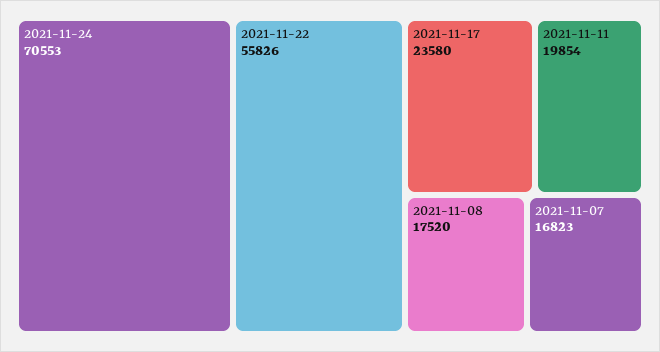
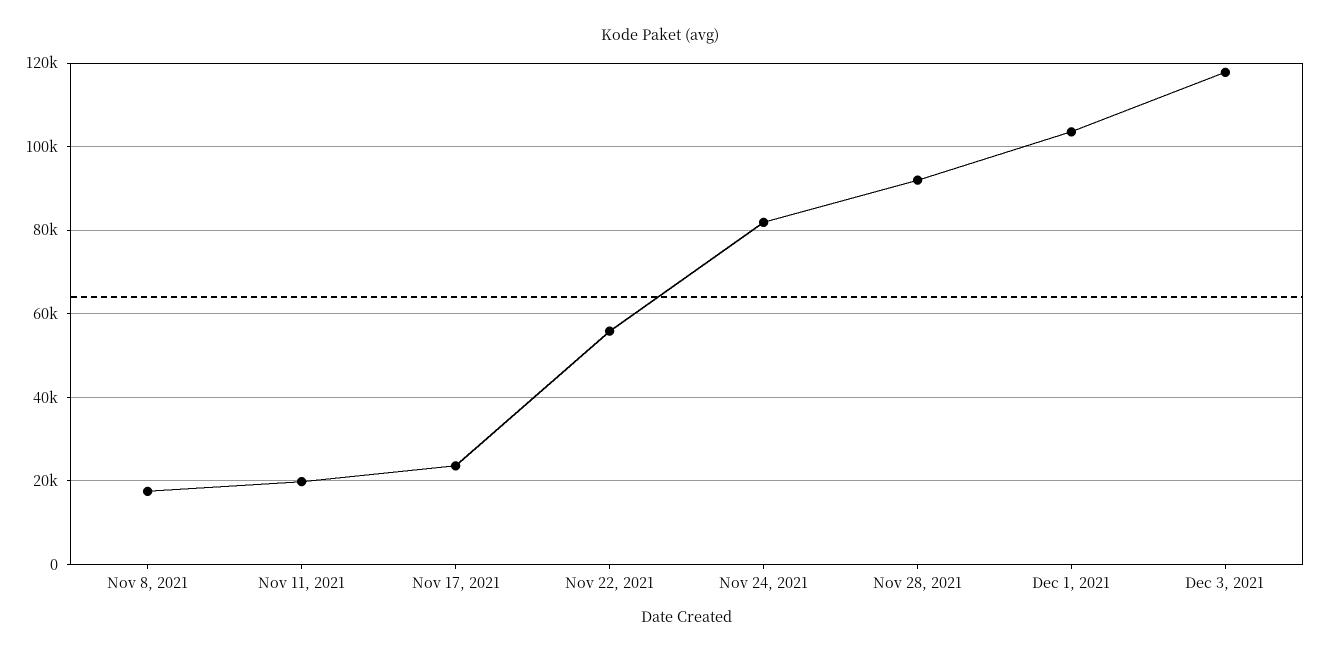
2021-11-24: 70553 -> 82000
2021-11-07: 16823 -> none
Nov 28, 2021: none -> 92000
Dec 1, 2021: none -> 104000
Dec 3, 2021: none -> 118000

